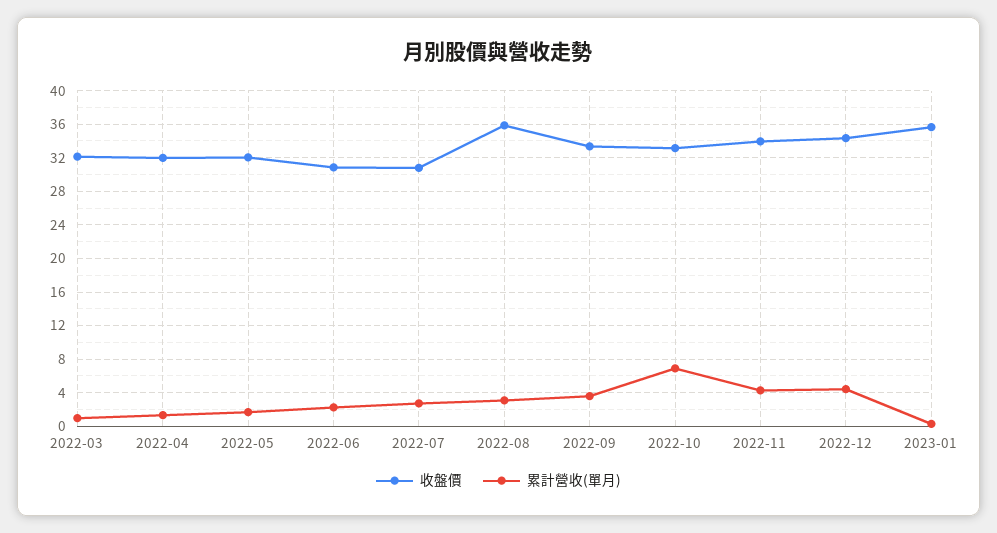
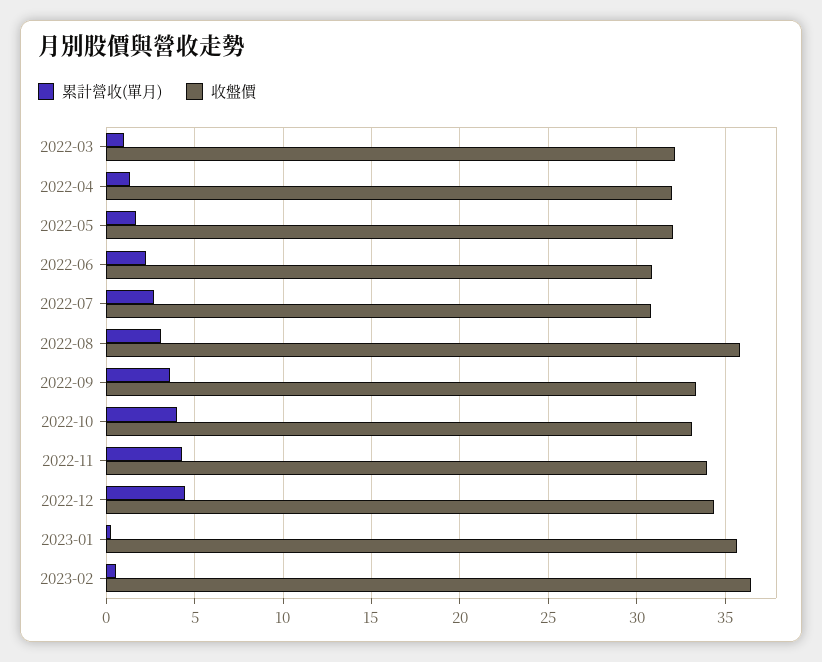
累計營收(單月), 2022-10: 7 -> 4
累計營收(單月), 2023-02: none -> 0.5
收盤價, 2023-02: none -> 36.5

